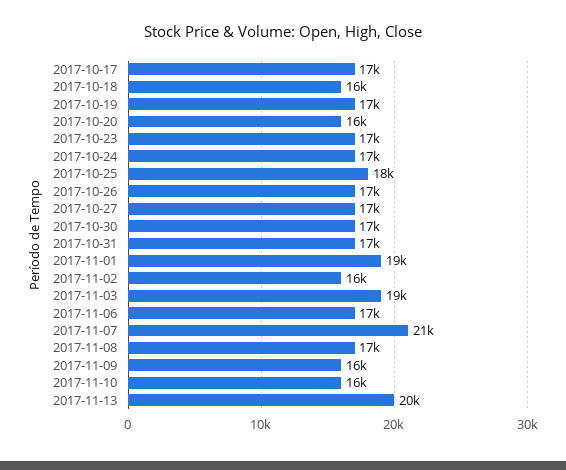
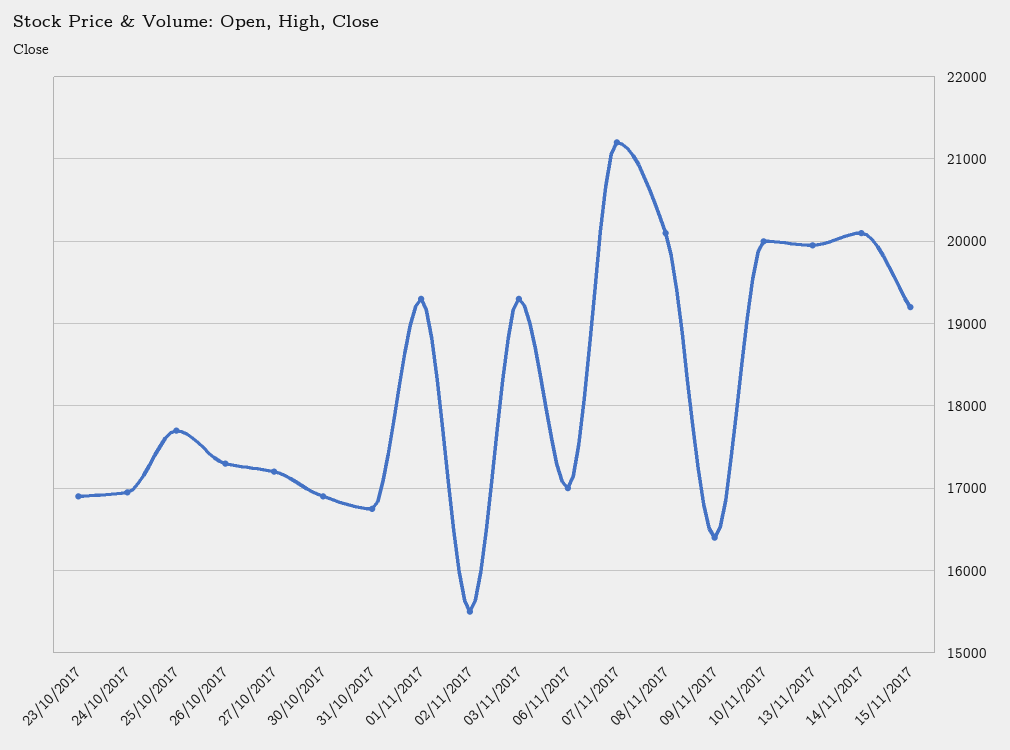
2017-10-17: 17000 -> none
2017-10-18: 16000 -> none
2017-10-19: 17000 -> none
2017-10-20: 16000 -> none
2017-11-08: 17000 -> 20100
2017-11-10: 16000 -> 20000
14/11/2017: none -> 20100
15/11/2017: none -> 19200

